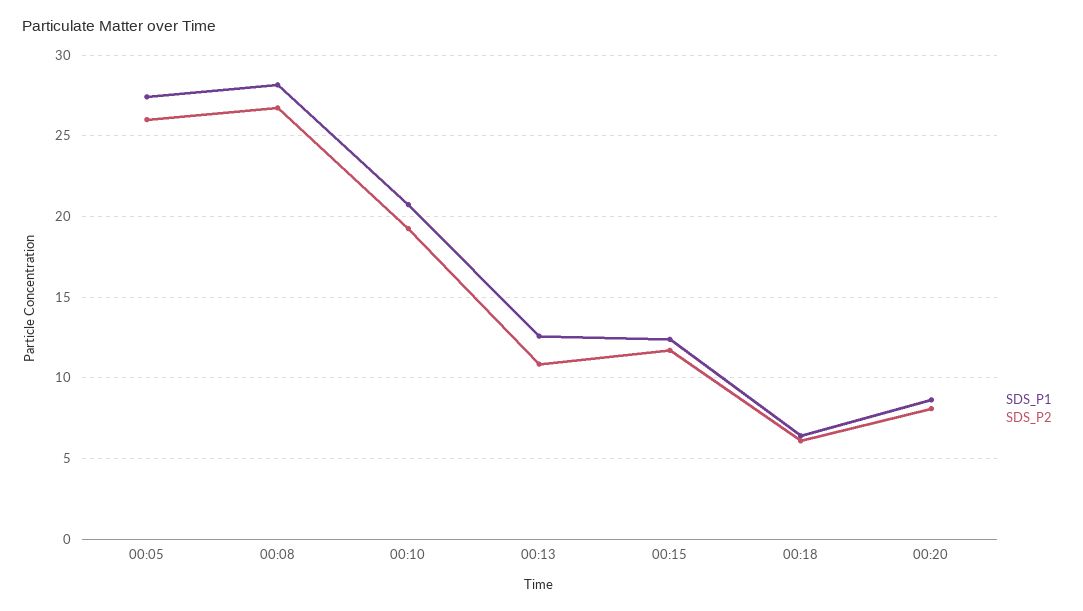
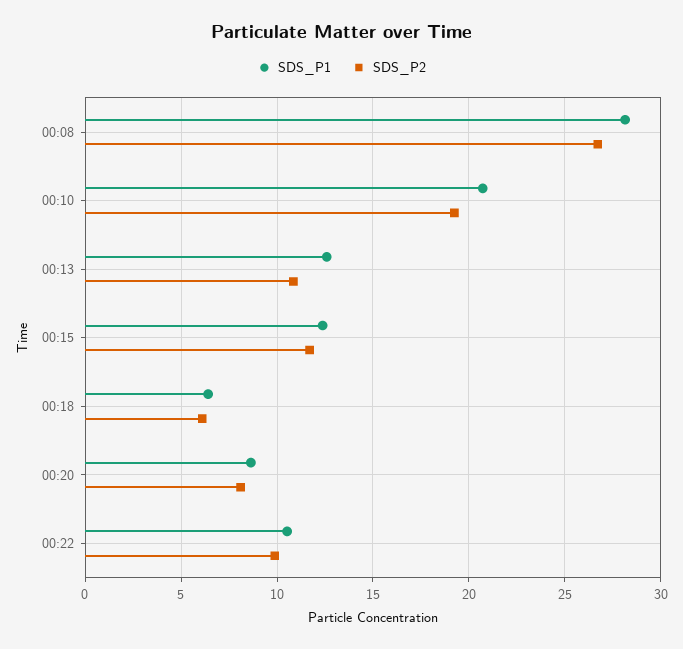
SDS_P1, 00:05: 27.5 -> none
SDS_P2, 00:05: 26 -> none
SDS_P1, 00:22: none -> 10.5
SDS_P2, 00:22: none -> 10

